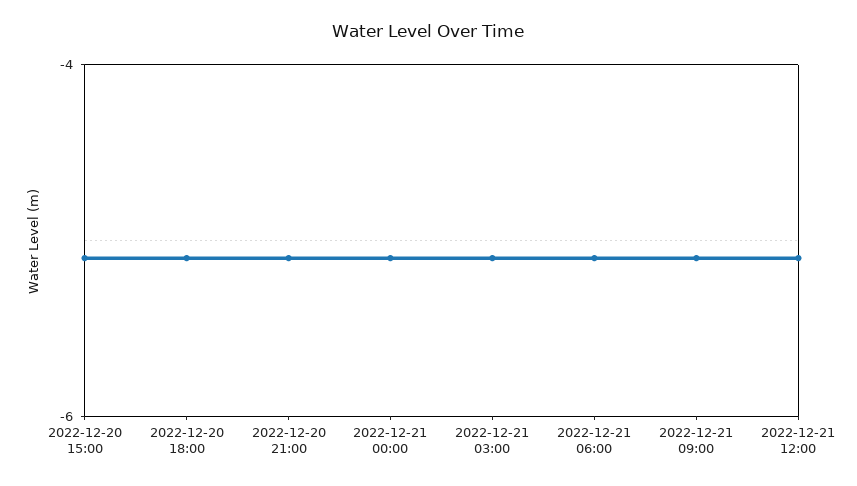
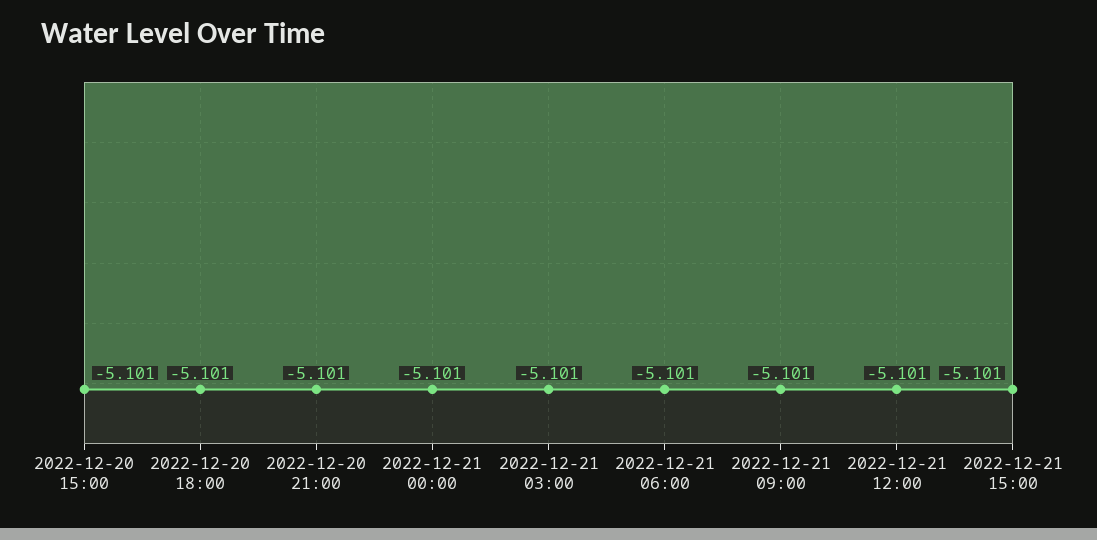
2022-12-21 15:00: none -> -5.101

